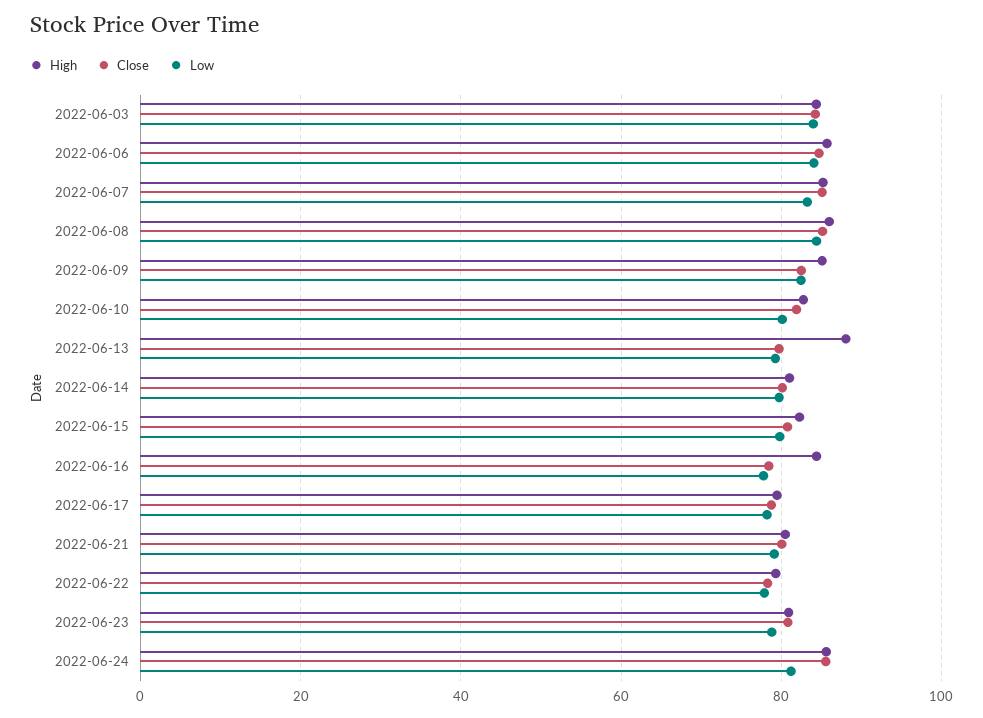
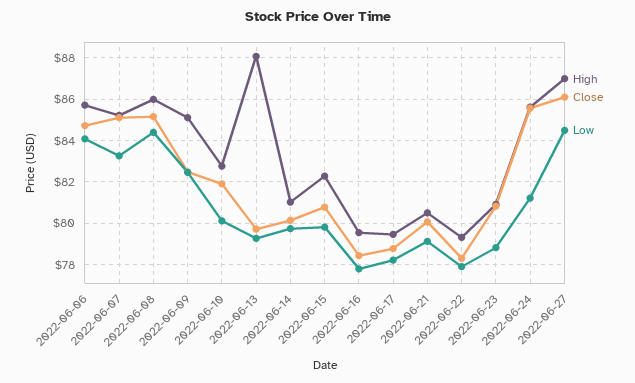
High, 2022-06-03: 84 -> none
Close, 2022-06-03: 84 -> none
Low, 2022-06-03: 84 -> none
High, 2022-06-16: 84 -> 79.5
High, 2022-06-27: none -> 87
Close, 2022-06-27: none -> 86
Low, 2022-06-27: none -> 84.5

